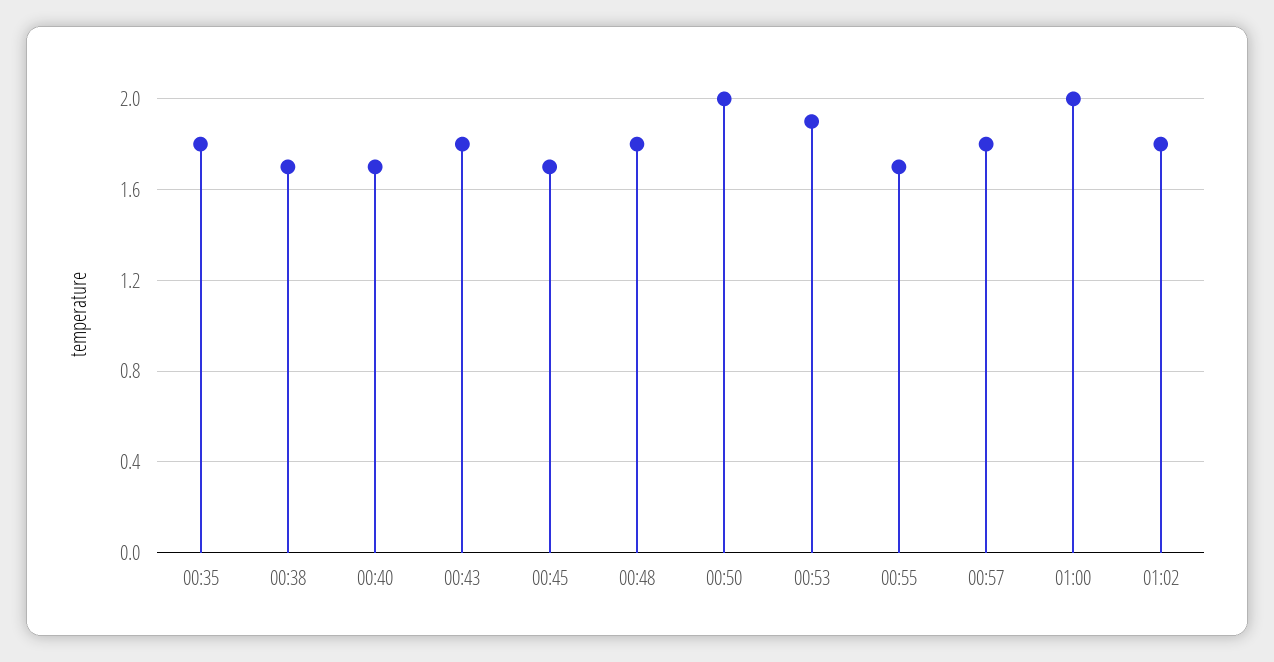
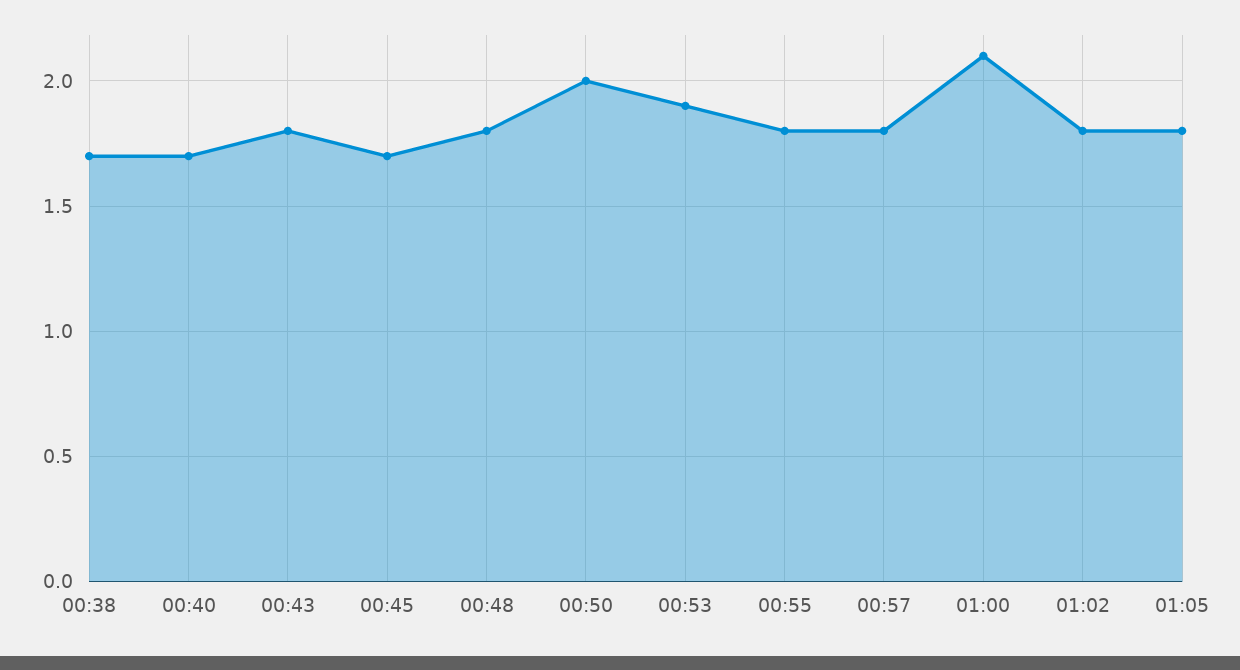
00:35: 1.8 -> none
00:55: 1.7 -> 1.8
01:00: 2 -> 2.1
01:05: none -> 1.8

